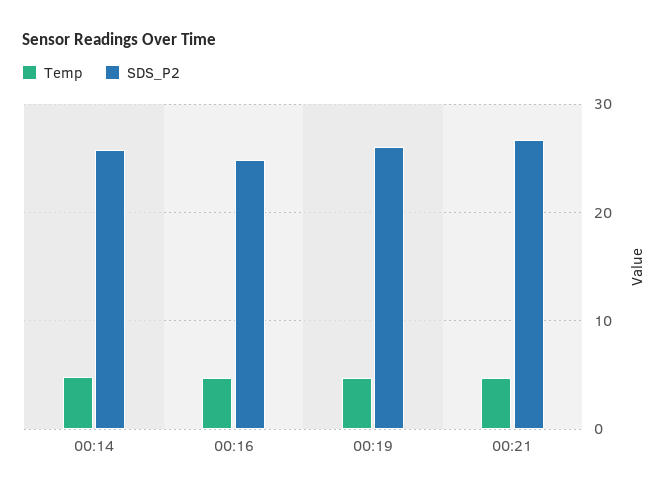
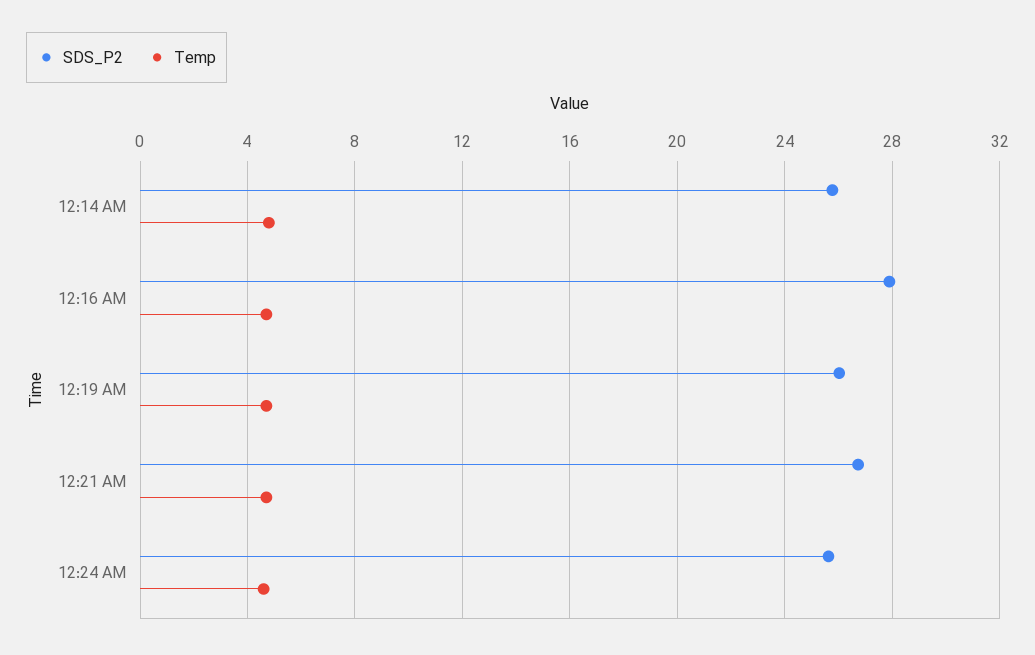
SDS_P2, 00:16: 25 -> 28
SDS_P2, 12:24 AM: none -> 25.5
Temp, 12:24 AM: none -> 4.5

